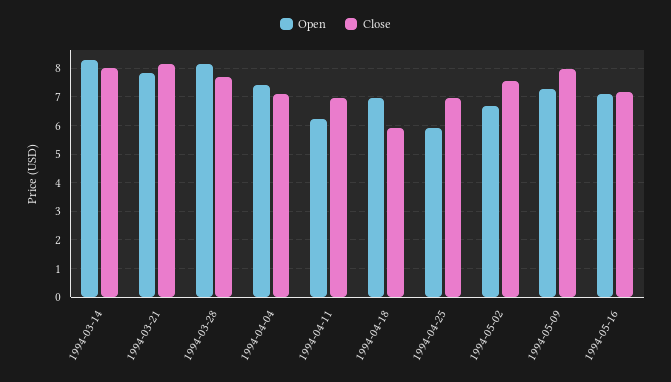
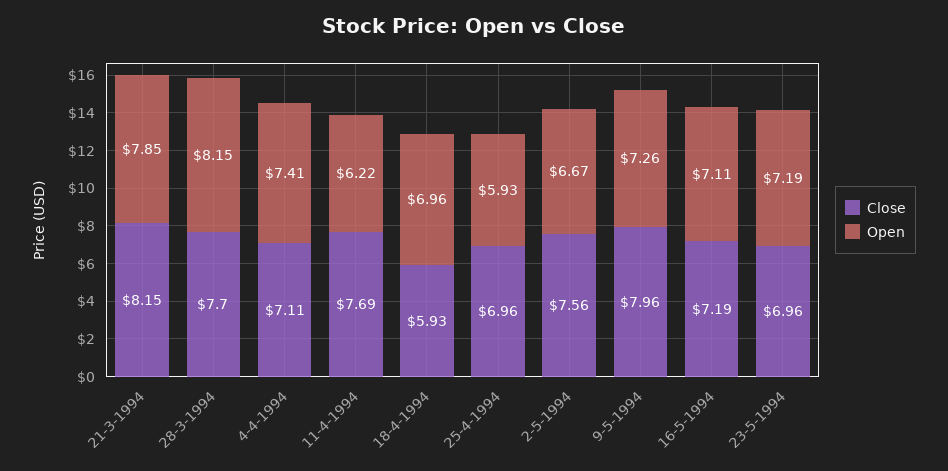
Open, 1994-03-14: 8.25 -> none
Close, 1994-03-14: 8 -> none
Close, 1994-04-11: 7 -> 7.69
Close, 23-5-1994: none -> 6.96
Open, 23-5-1994: none -> 7.19

